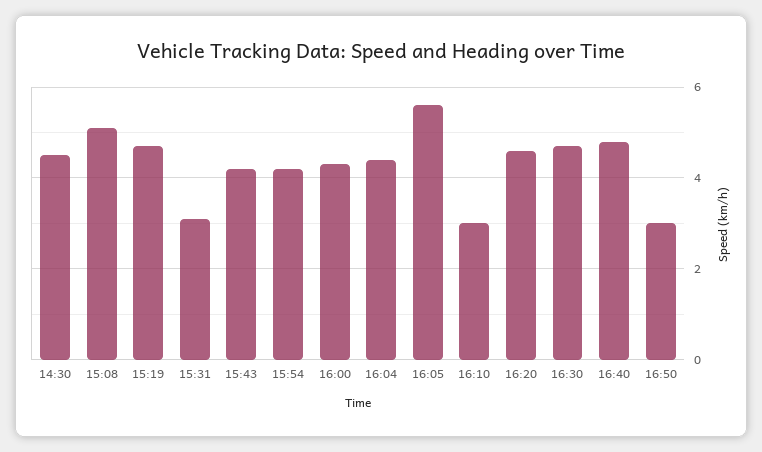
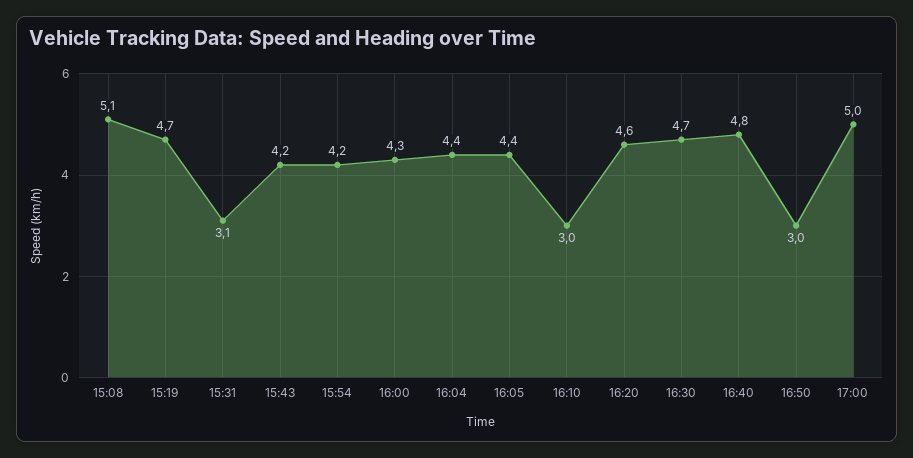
14:30: 4.5 -> none
16:05: 5.5 -> 4.4
17:00: none -> 5

